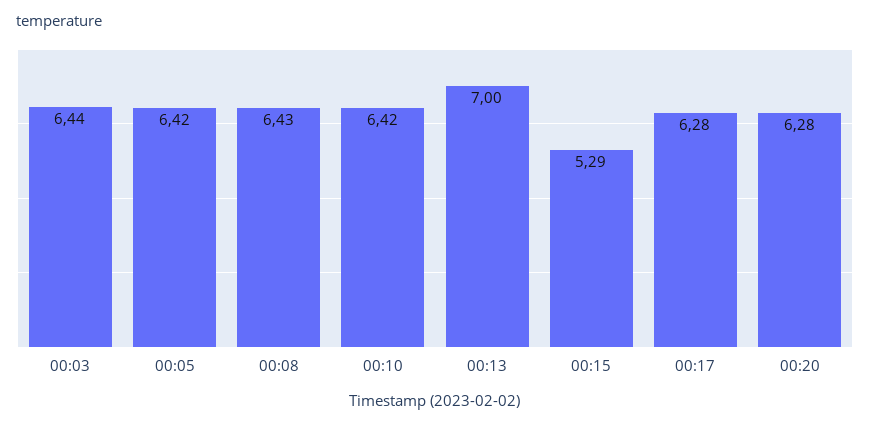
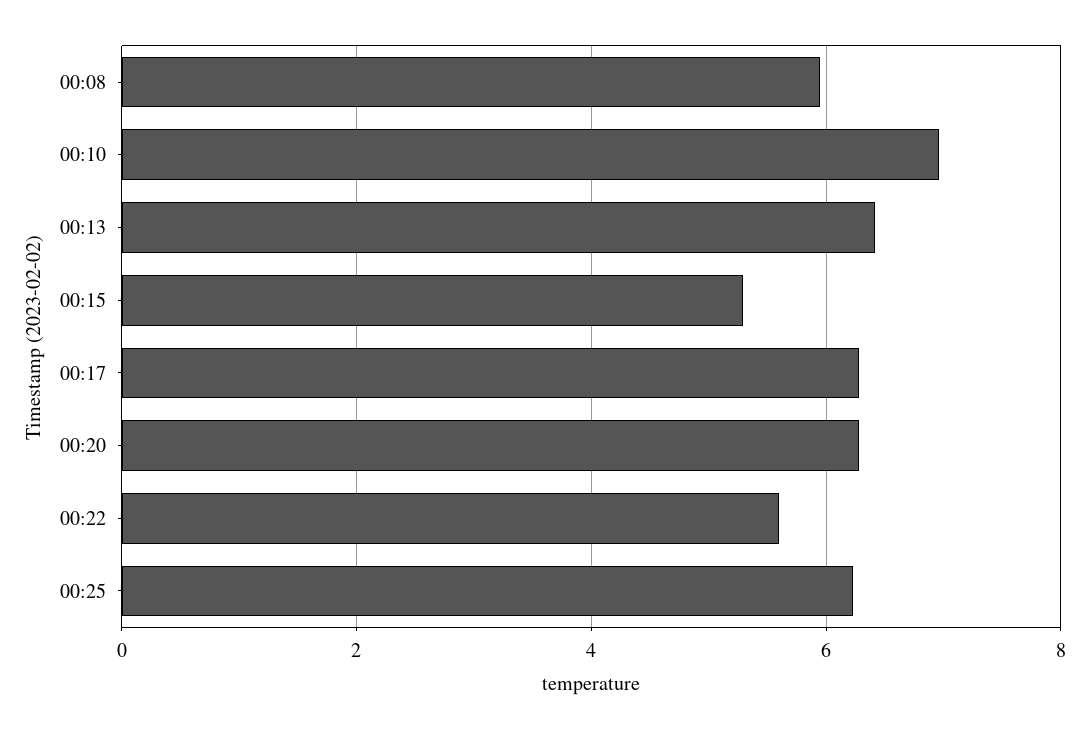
00:03: 6.44 -> none
00:05: 6.42 -> none
00:08: 6.43 -> 6
00:10: 6.42 -> 7
00:13: 7 -> 6.4
00:22: none -> 5.6
00:25: none -> 6.2

